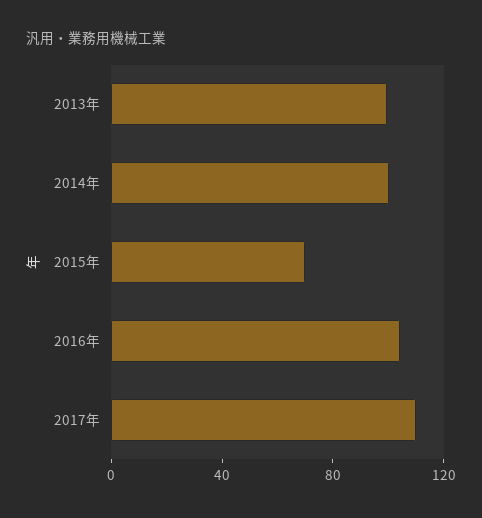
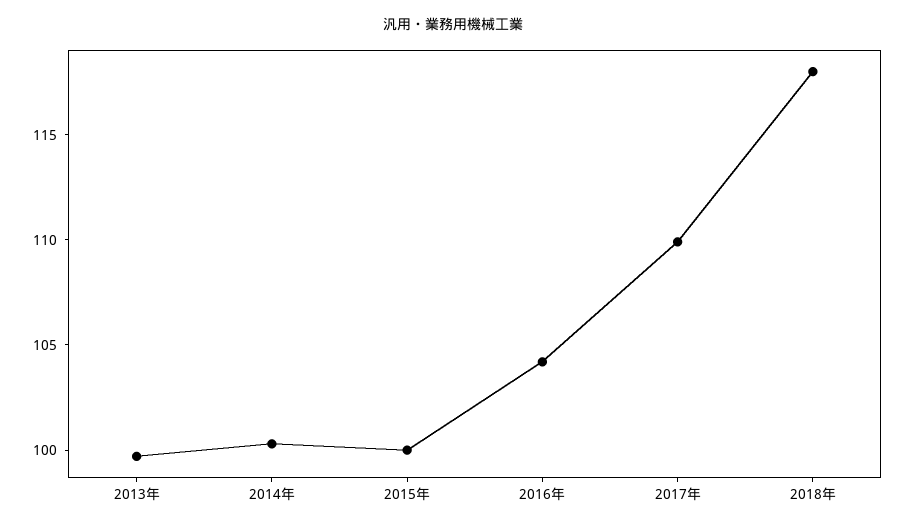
2015年: 70 -> 100
2018年: none -> 118

